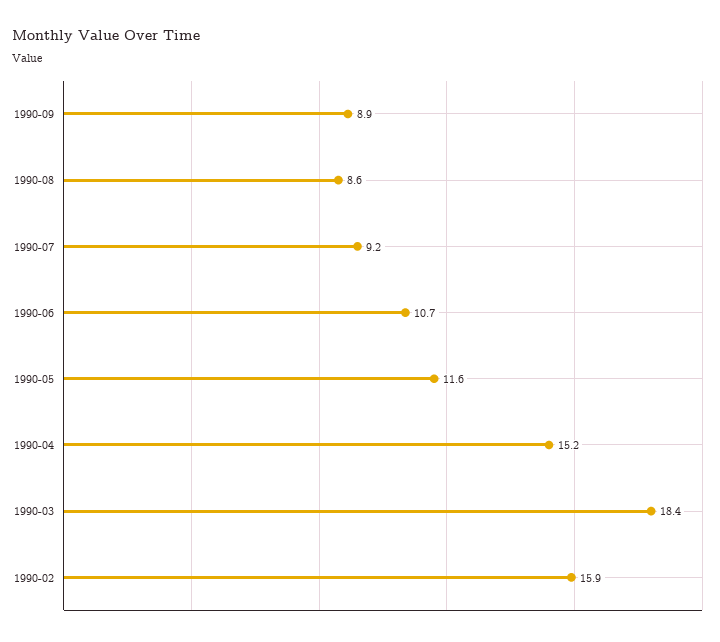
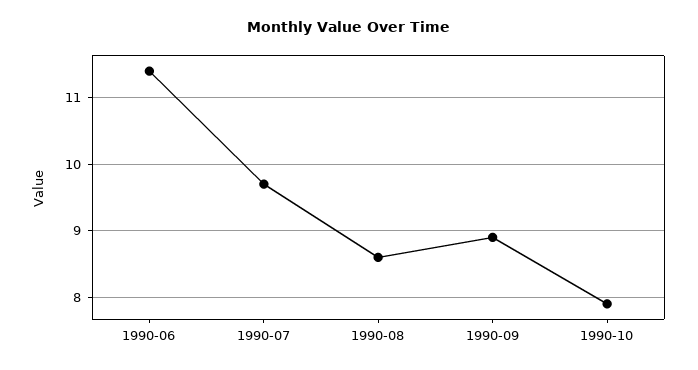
1990-07: 9.2 -> 9.7
1990-06: 10.7 -> 11.4
1990-05: 11.6 -> none
1990-04: 15.2 -> none
1990-03: 18.4 -> none
1990-02: 15.9 -> none
1990-10: none -> 7.9

